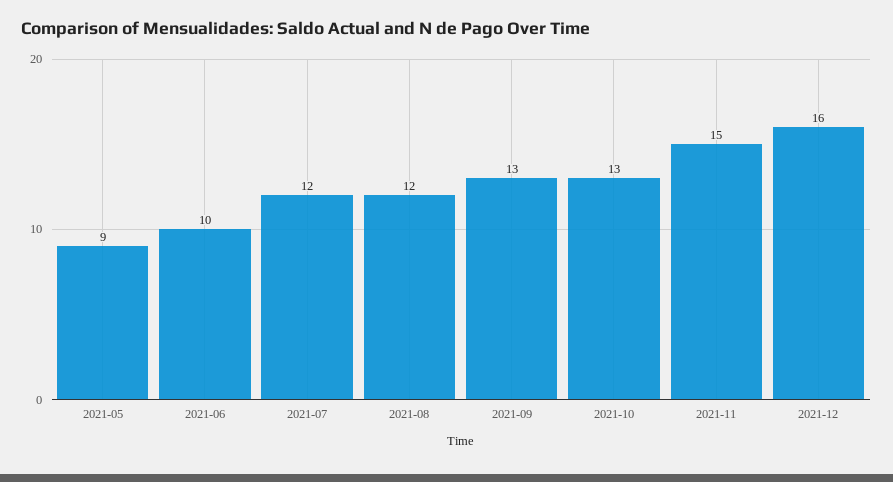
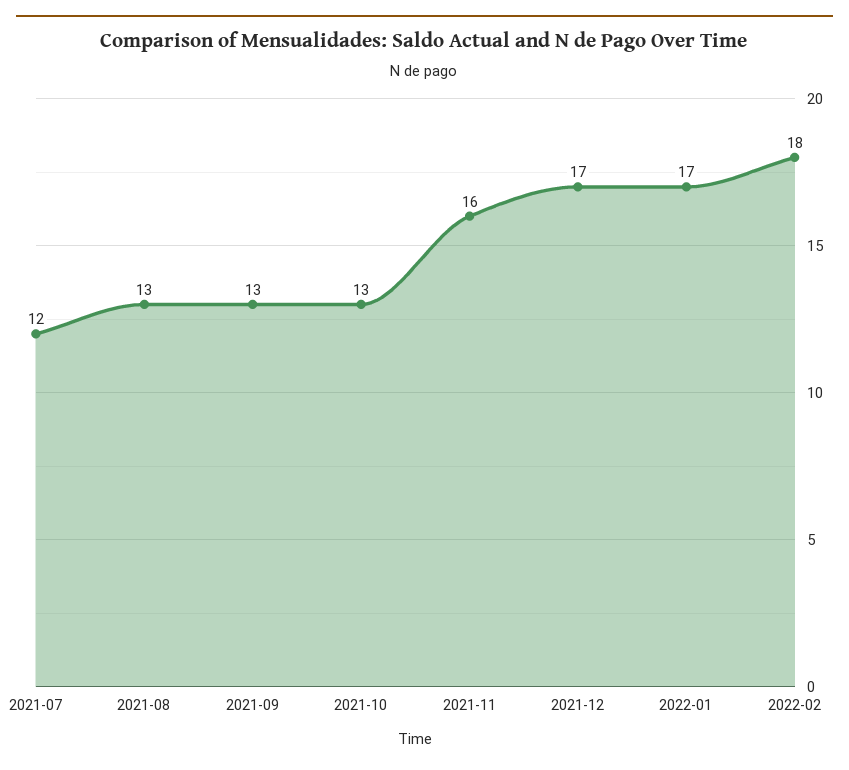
2021-05: 9 -> none
2021-06: 10 -> none
2021-08: 12 -> 13
2021-11: 15 -> 16
2021-12: 16 -> 17
2022-01: none -> 17
2022-02: none -> 18

